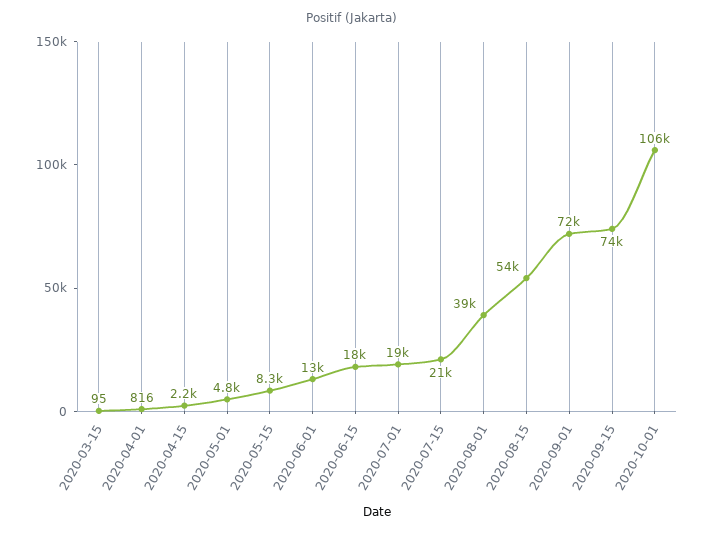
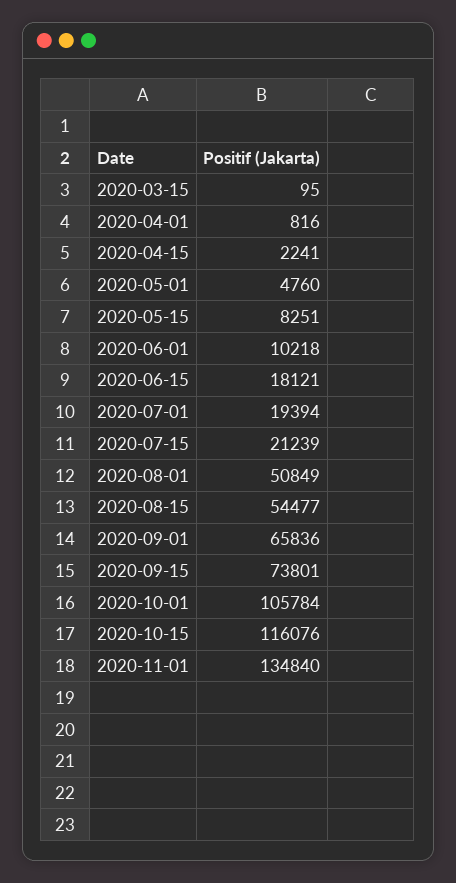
2020-06-01: 13000 -> 10218
2020-08-01: 39000 -> 50849
2020-09-01: 72000 -> 65836
2020-10-15: none -> 116076
2020-11-01: none -> 134840

